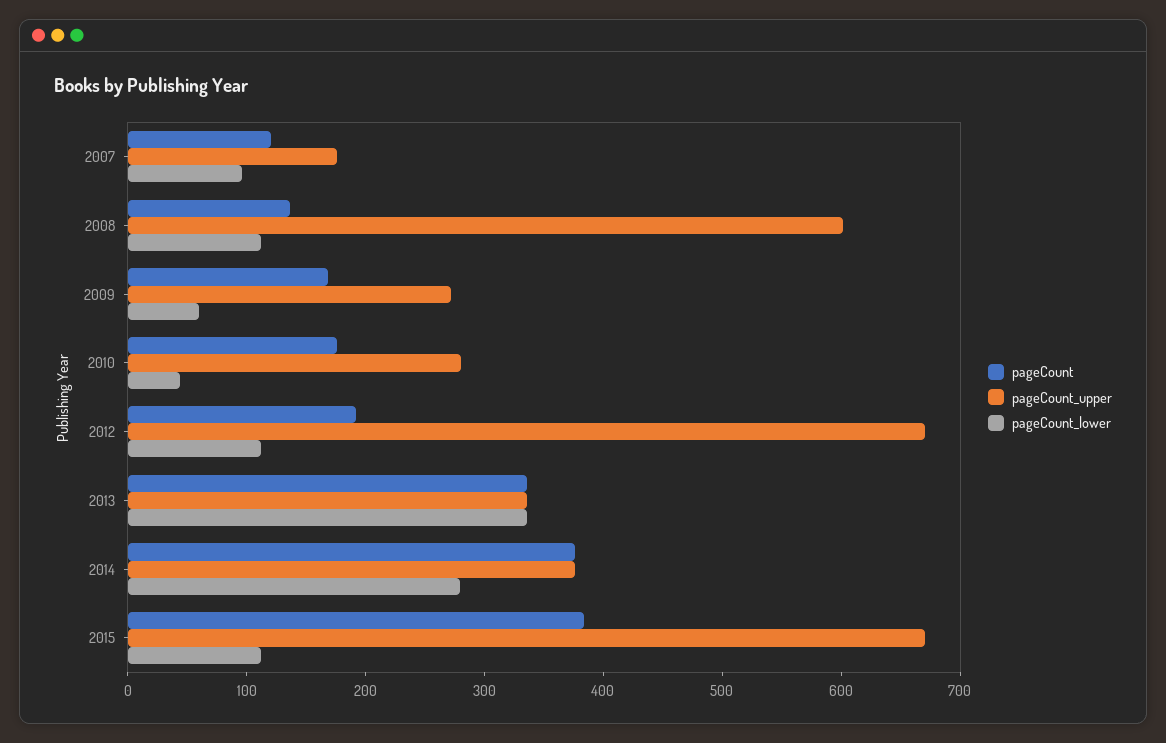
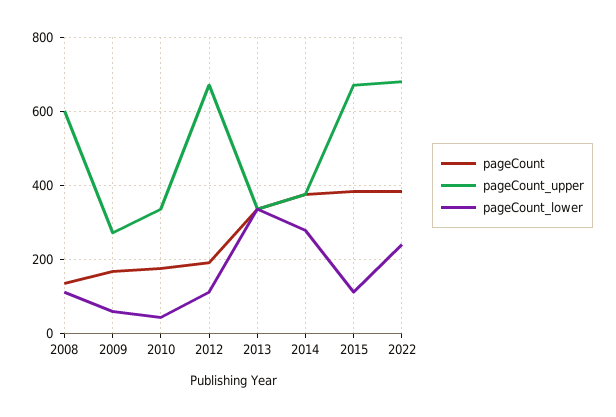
pageCount, 2007: 120 -> none
pageCount_upper, 2007: 180 -> none
pageCount_lower, 2007: 100 -> none
pageCount_upper, 2010: 280 -> 340
pageCount, 2022: none -> 380
pageCount_upper, 2022: none -> 680
pageCount_lower, 2022: none -> 240

